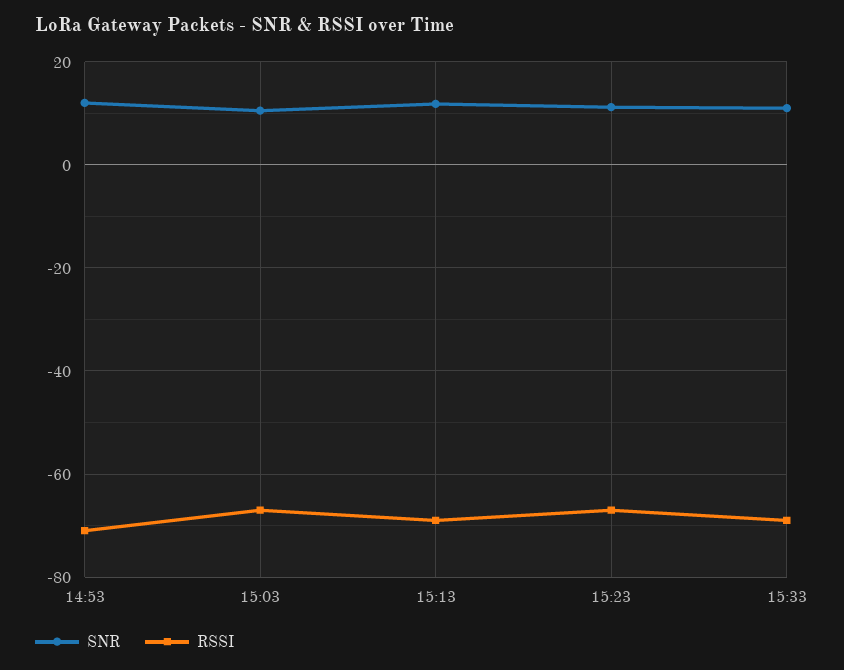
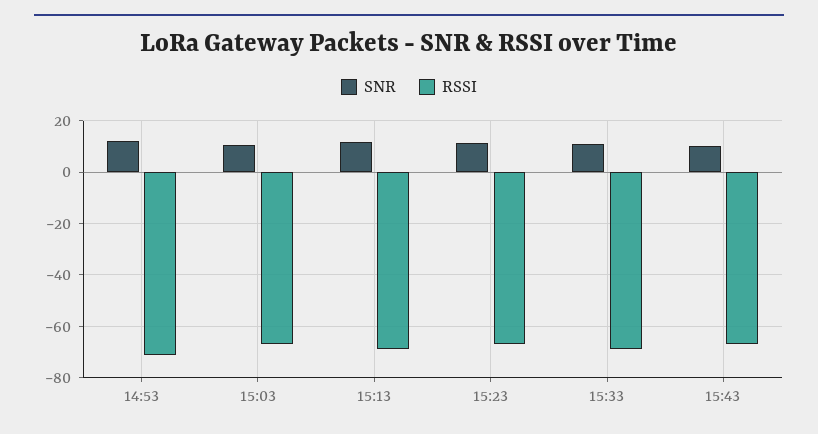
SNR, 15:43: none -> 10
RSSI, 15:43: none -> -67.5

